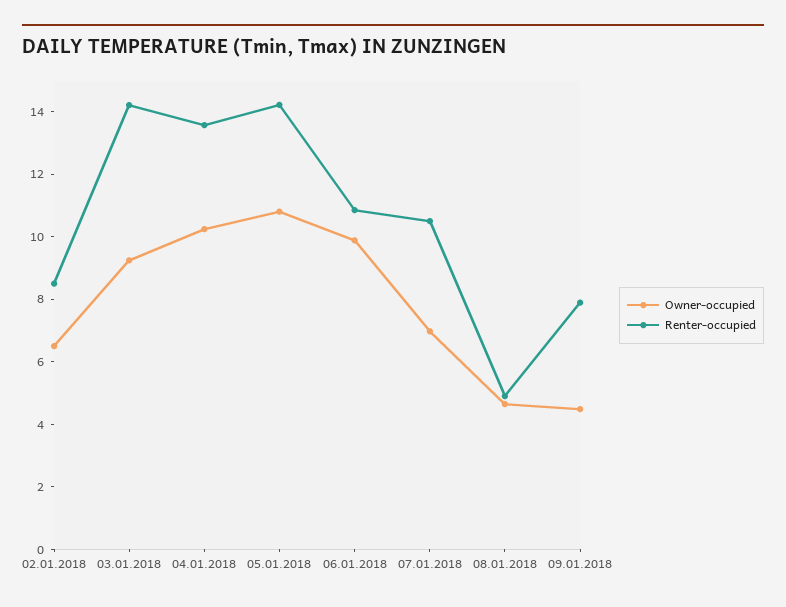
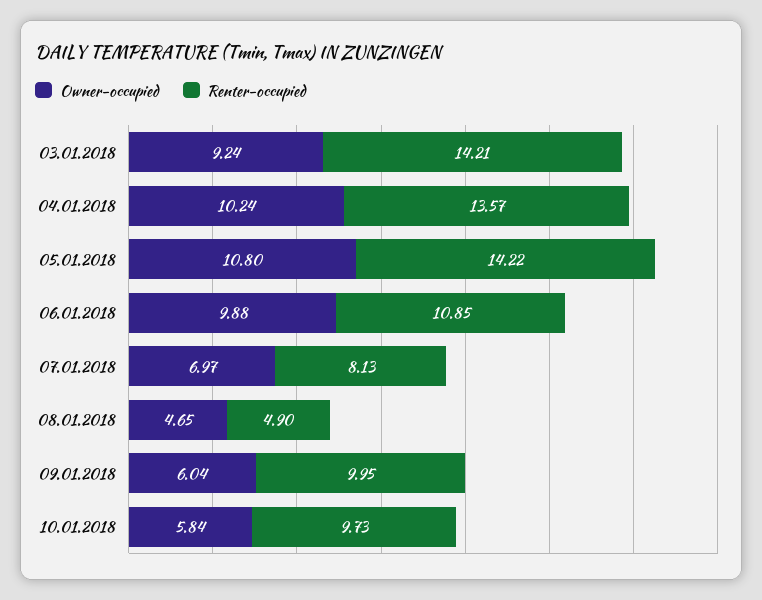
Owner-occupied, 02.01.2018: 6.5 -> none
Renter-occupied, 02.01.2018: 8.5 -> none
Renter-occupied, 07.01.2018: 10.5 -> 8.13
Owner-occupied, 09.01.2018: 4.5 -> 6.04
Renter-occupied, 09.01.2018: 8 -> 9.95
Owner-occupied, 10.01.2018: none -> 5.84
Renter-occupied, 10.01.2018: none -> 9.73

